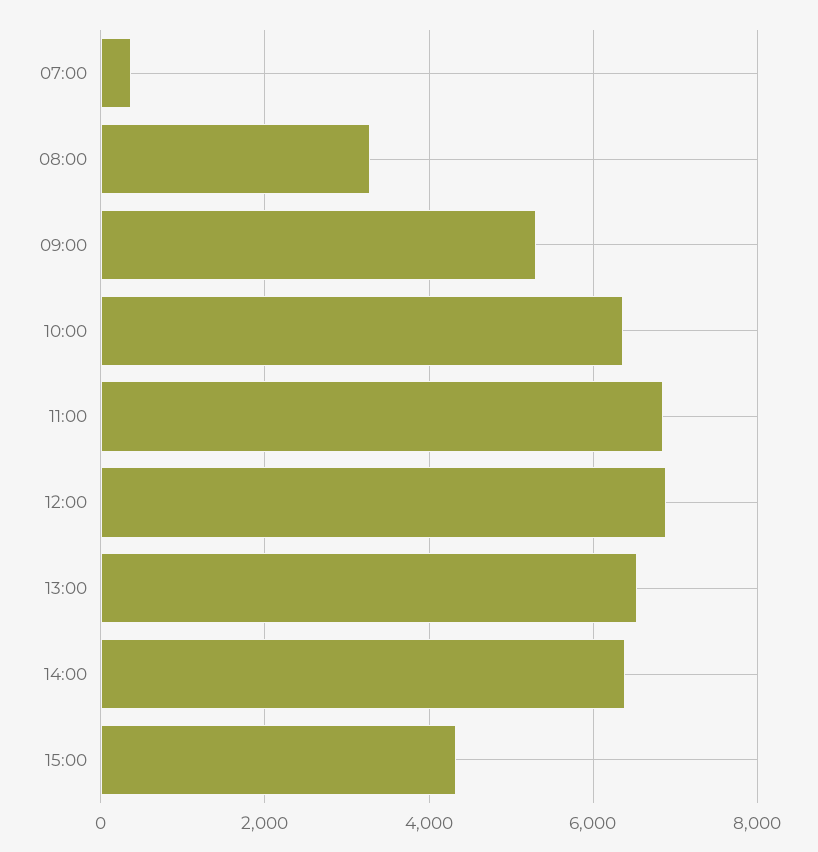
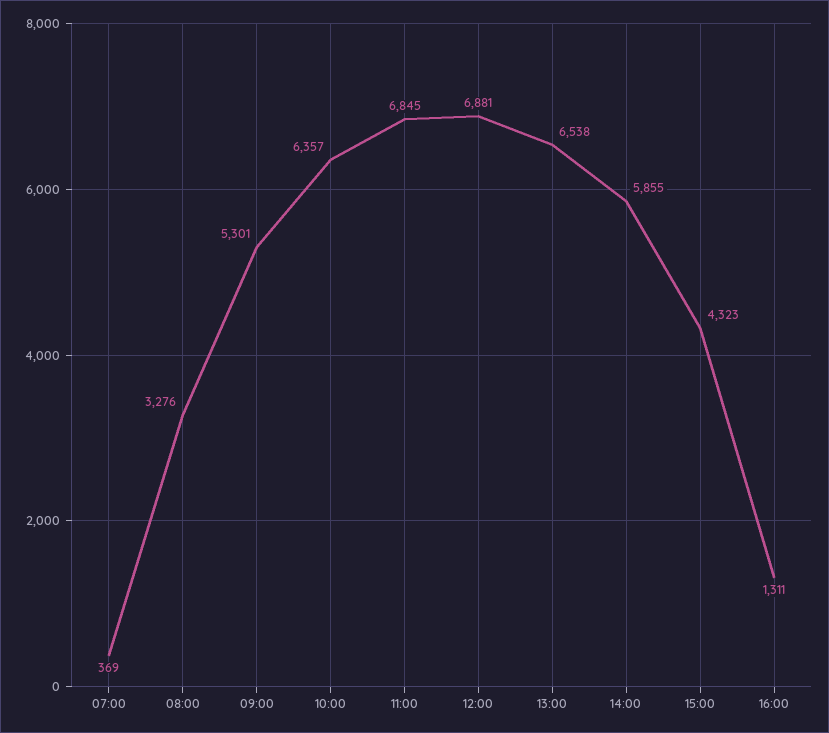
14:00: 6400 -> 5855
16:00: none -> 1311

